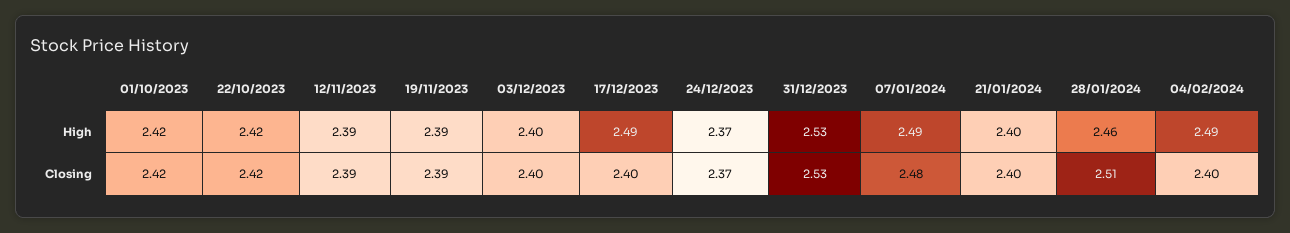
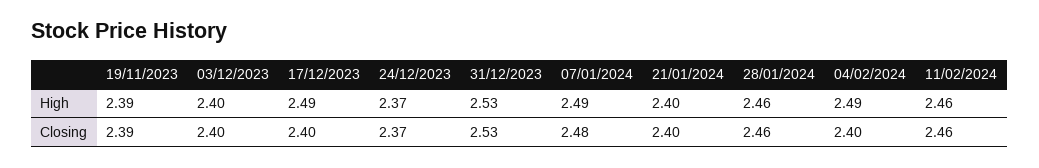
01/10/2023, High: 2.42 -> none
22/10/2023, High: 2.42 -> none
12/11/2023, High: 2.39 -> none
01/10/2023, Closing: 2.42 -> none
22/10/2023, Closing: 2.42 -> none
12/11/2023, Closing: 2.39 -> none
28/01/2024, Closing: 2.51 -> 2.46
11/02/2024, High: none -> 2.46
11/02/2024, Closing: none -> 2.46

